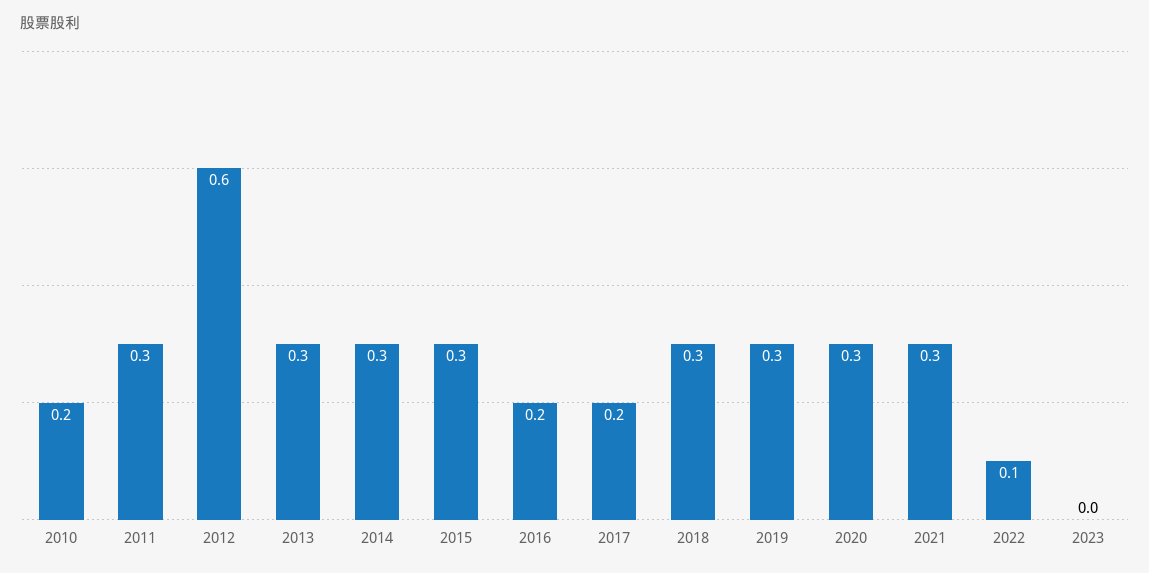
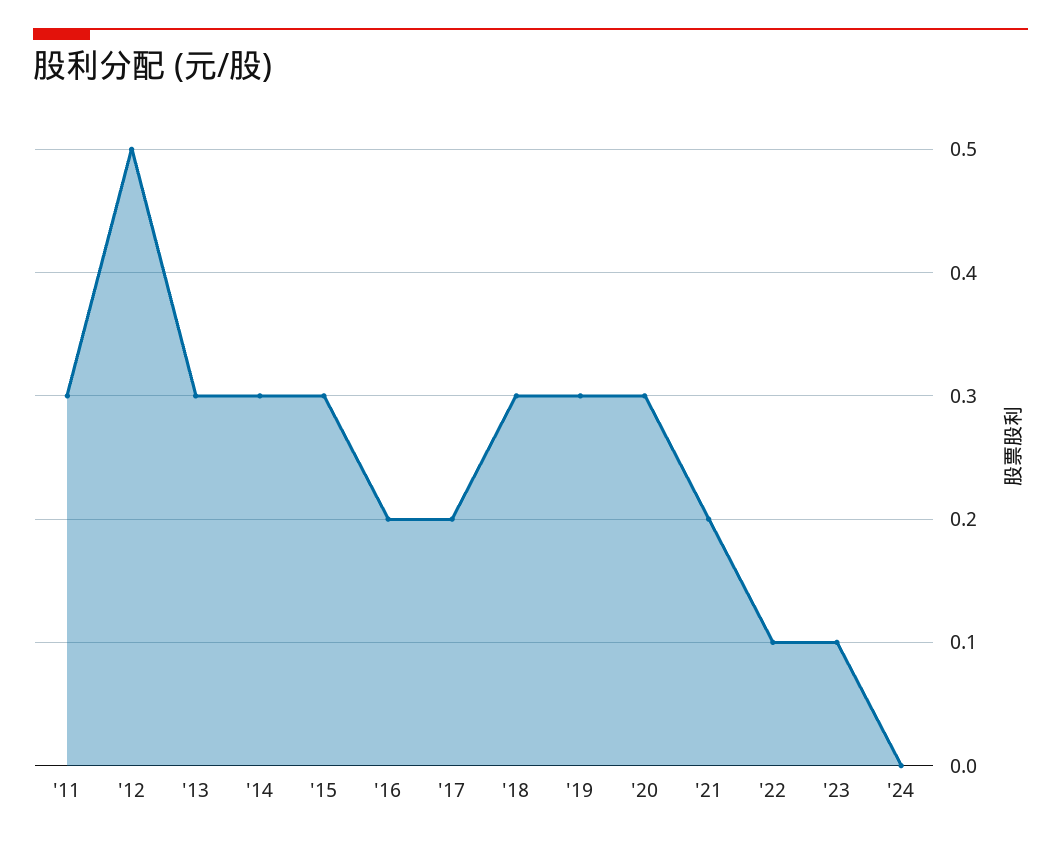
2010: 0.2 -> none
2012: 0.6 -> 0.5
2021: 0.3 -> 0.2
2023: 0 -> 0.1
'24: none -> 0

